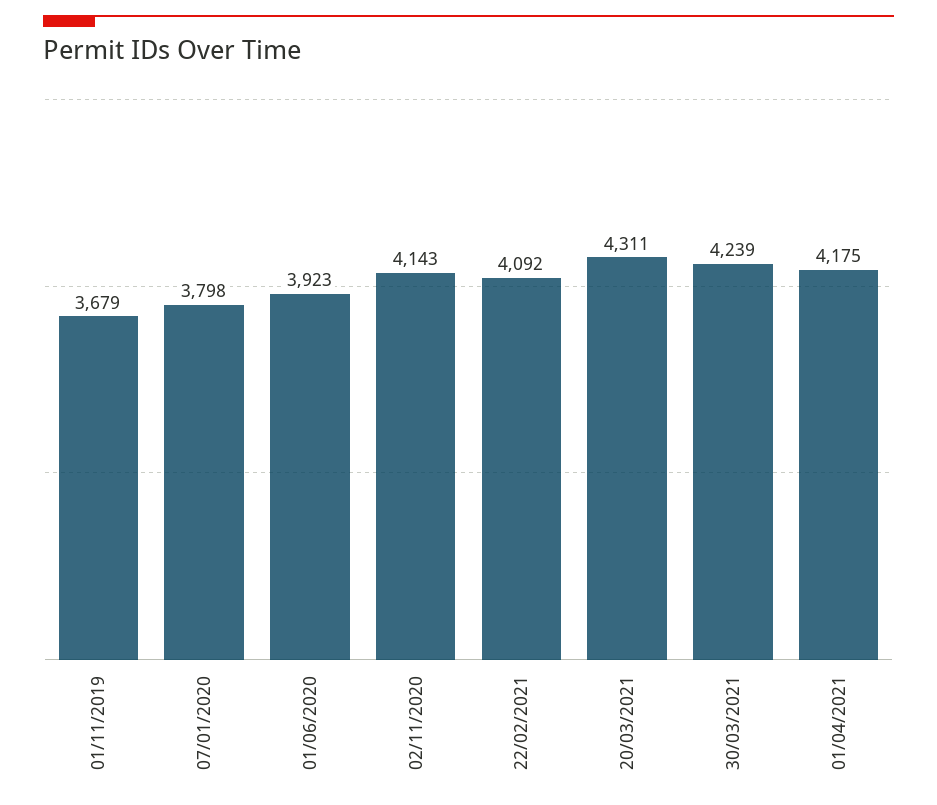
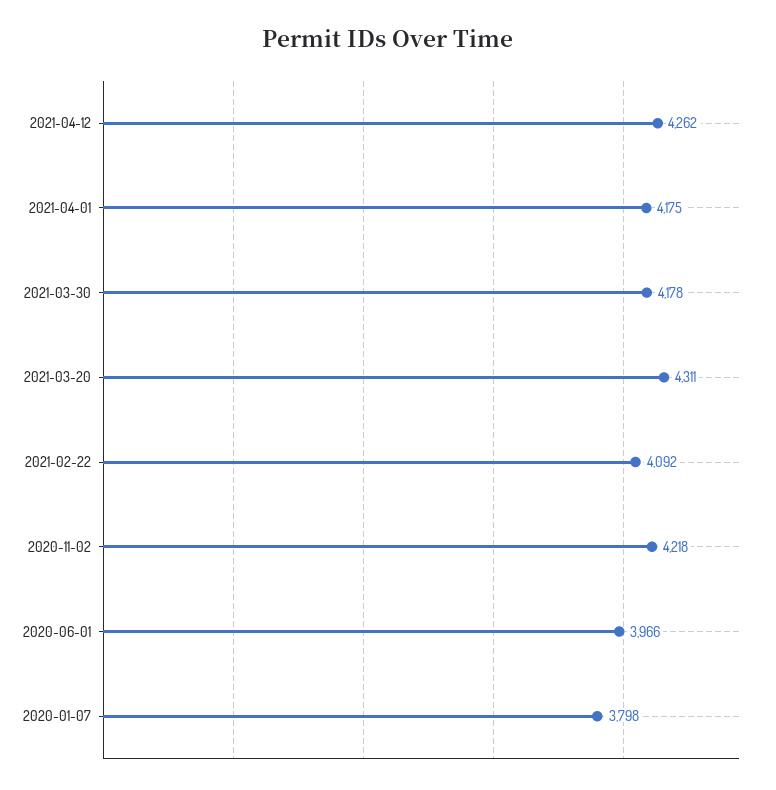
01/11/2019: 3679 -> none
01/06/2020: 3923 -> 3966
02/11/2020: 4143 -> 4218
30/03/2021: 4239 -> 4178
2021-04-12: none -> 4262

